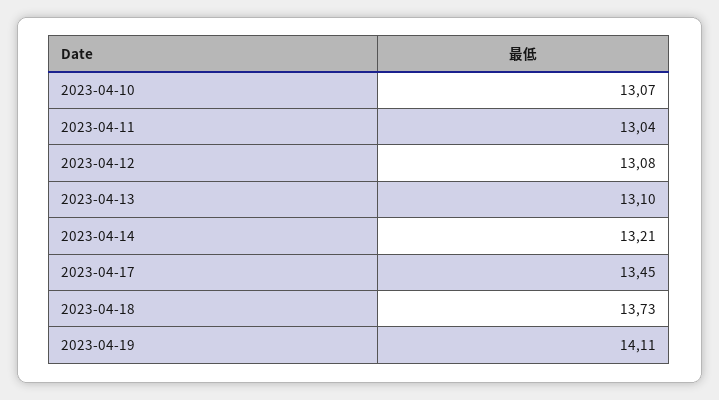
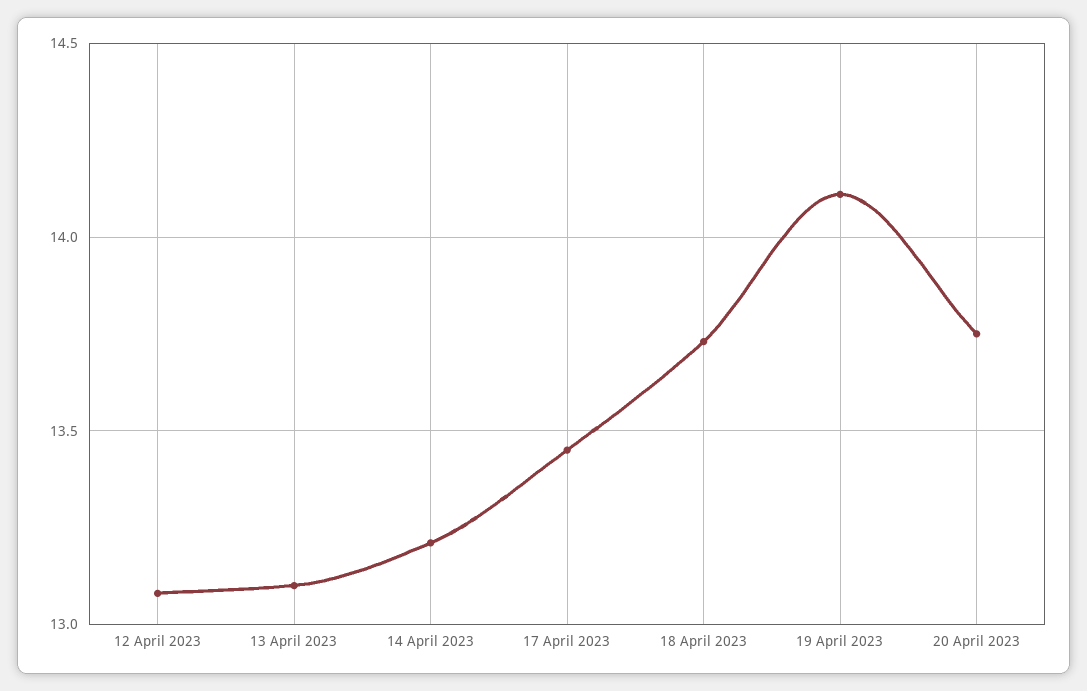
2023-04-10: 13.07 -> none
2023-04-11: 13.04 -> none
20 April 2023: none -> 13.75

